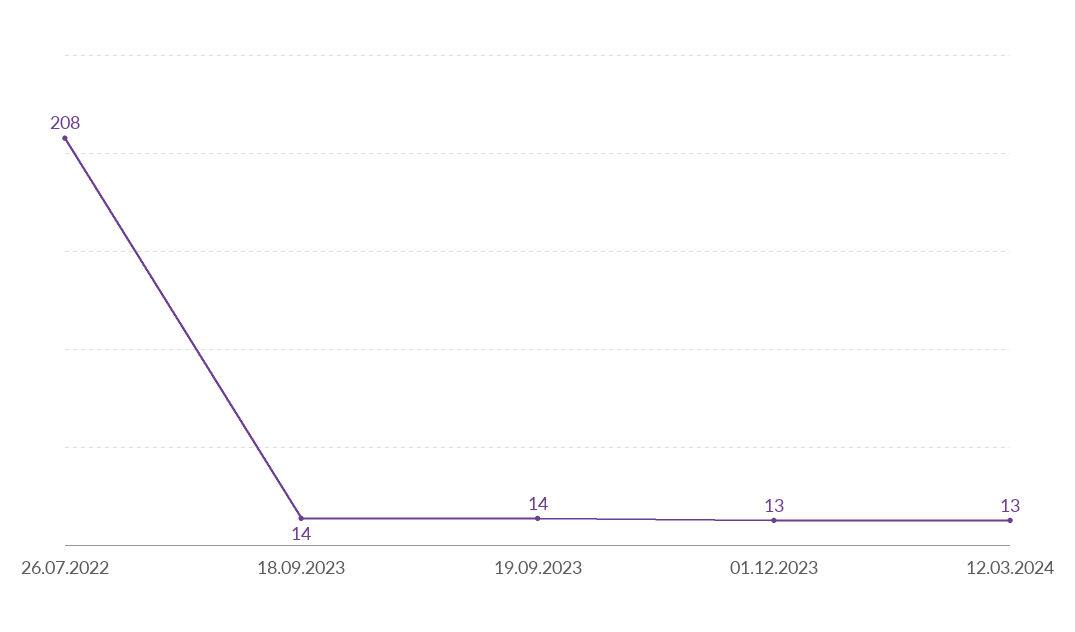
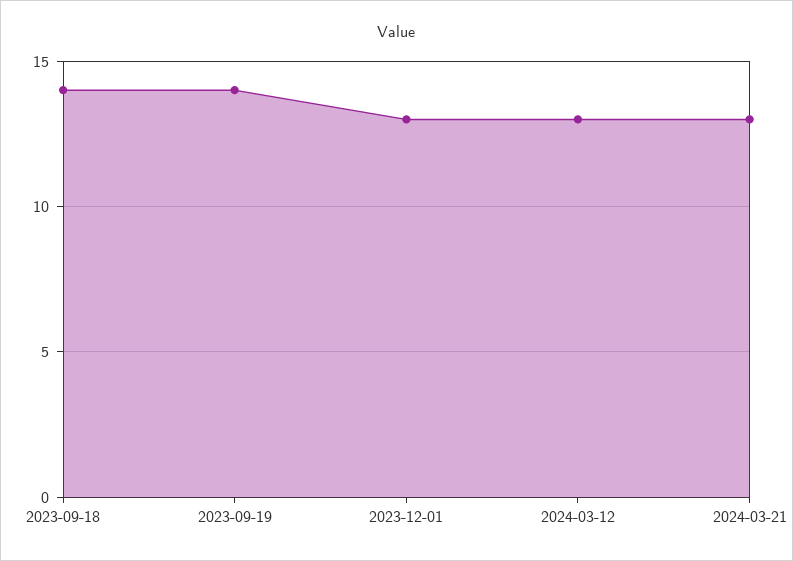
26.07.2022: 208 -> none
2024-03-21: none -> 13

